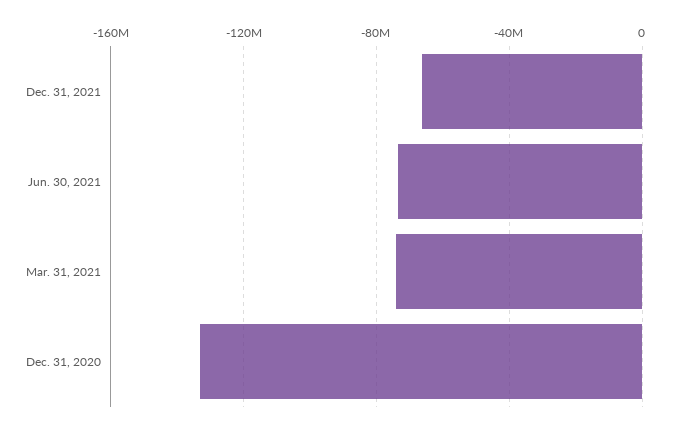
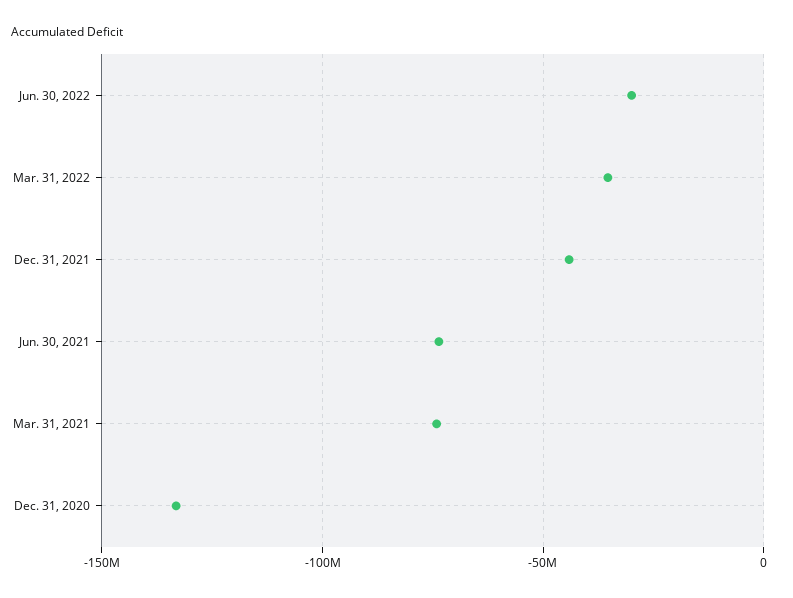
Dec. 31, 2021: -65000000 -> -45000000
Jun. 30, 2022: none -> -30000000
Mar. 31, 2022: none -> -35000000

